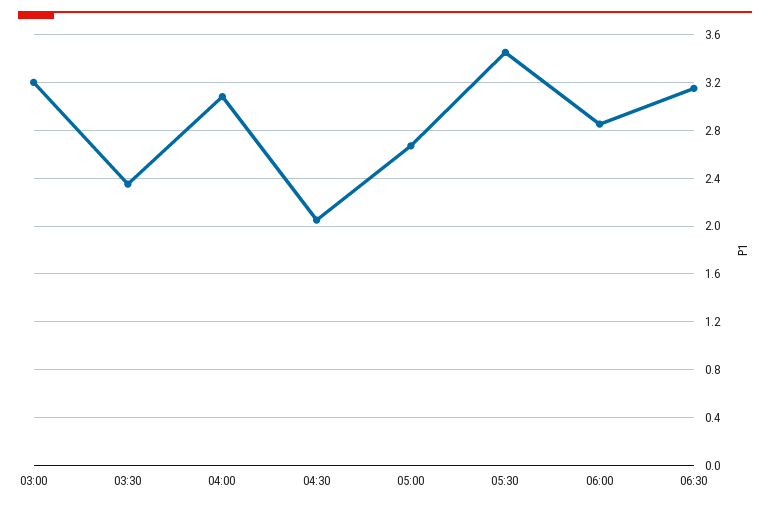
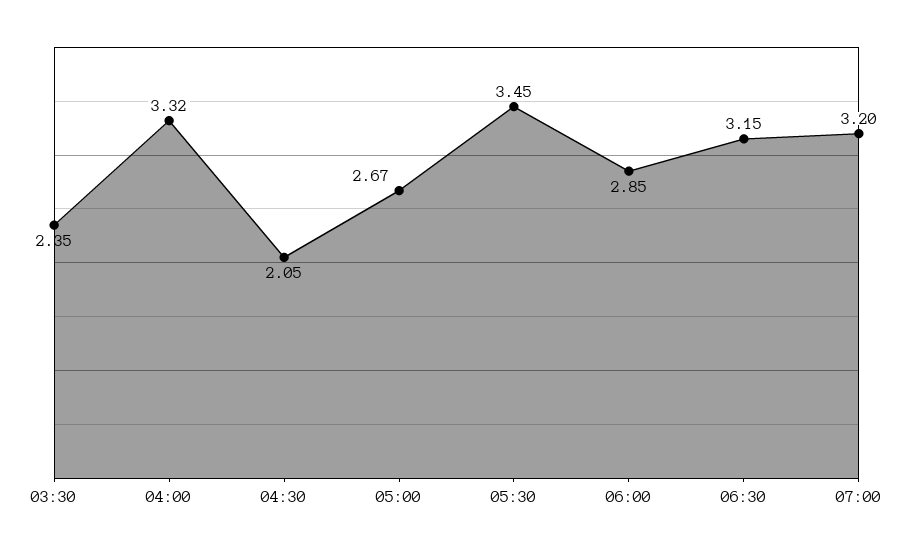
03:00: 3.2 -> none
04:00: 3.1 -> 3.32
07:00: none -> 3.2

